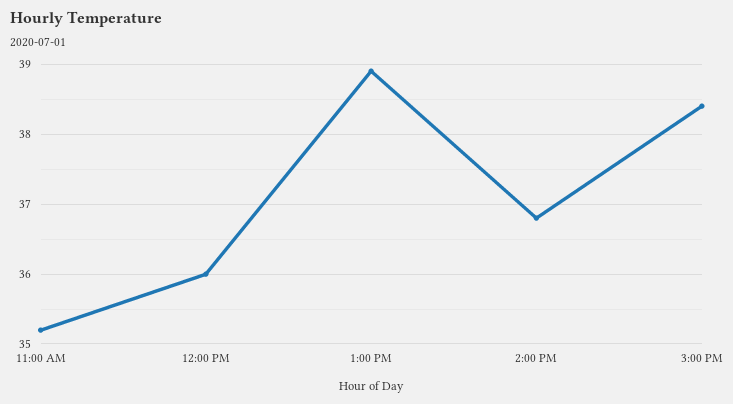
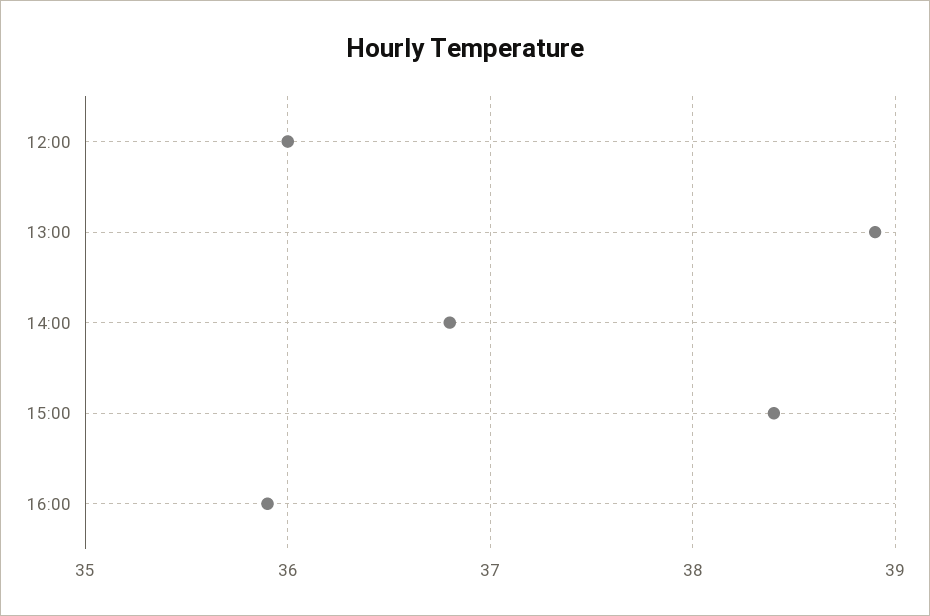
11:00 AM: 35.2 -> none
16:00: none -> 35.9

